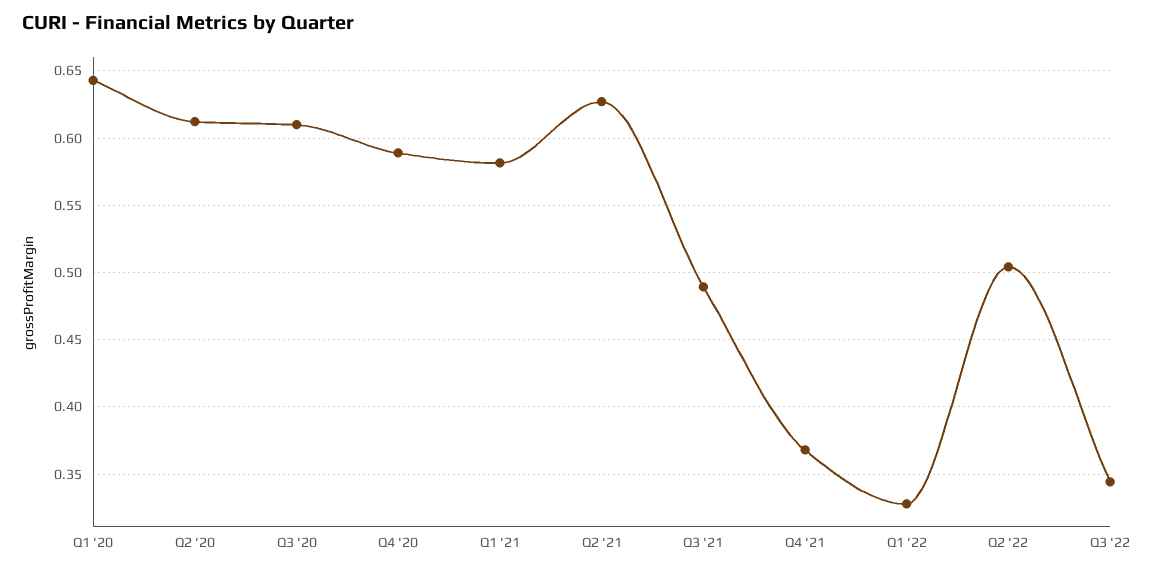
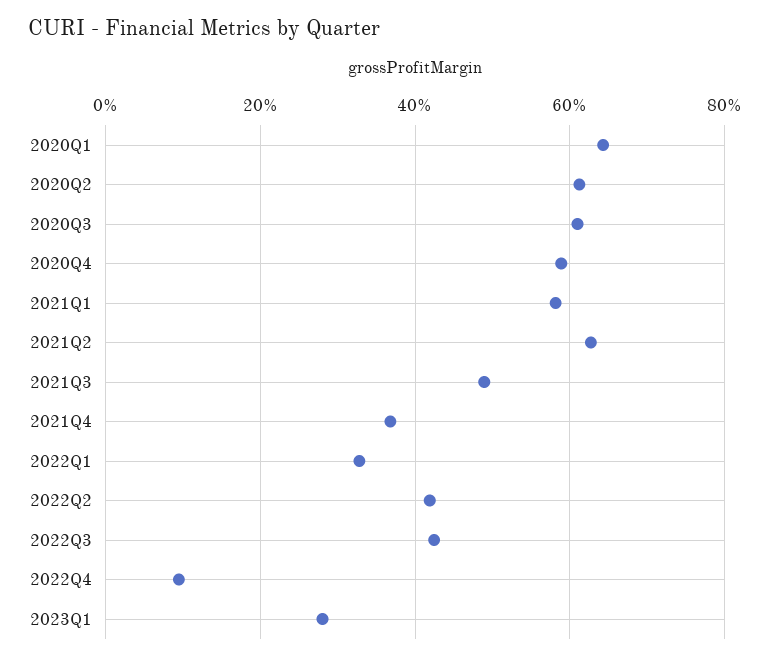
Q2 '22: 0.505 -> 0.42
Q3 '22: 0.345 -> 0.42
2022Q4: none -> 0.1
2023Q1: none -> 0.28

